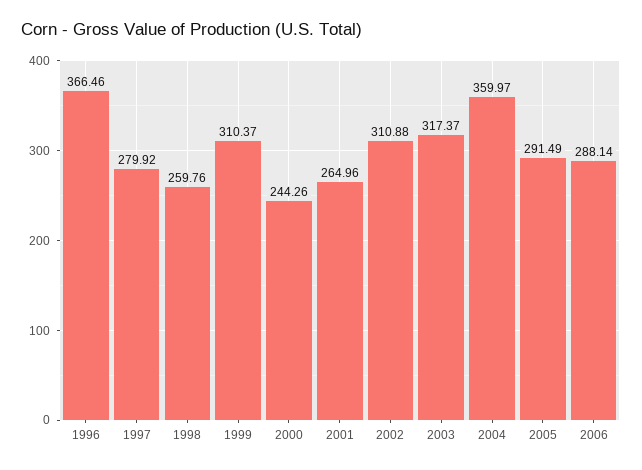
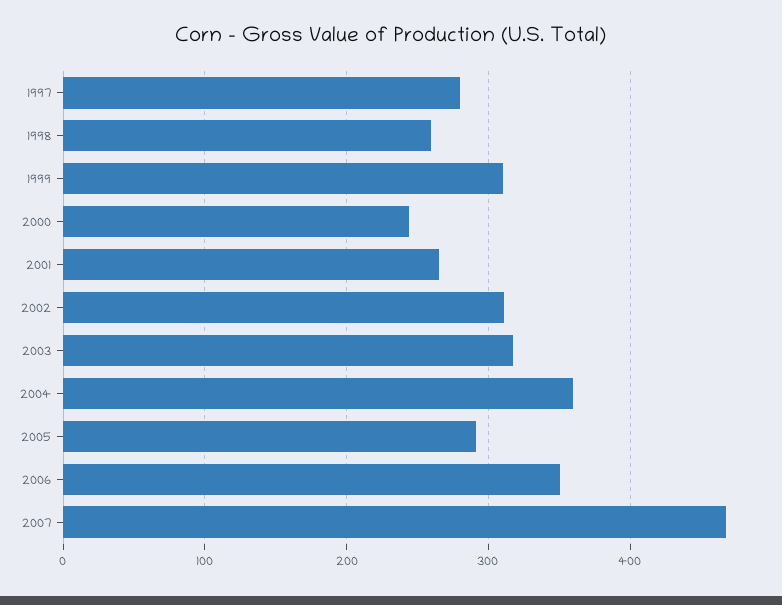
1996: 366.46 -> none
2006: 288.14 -> 350
2007: none -> 470

